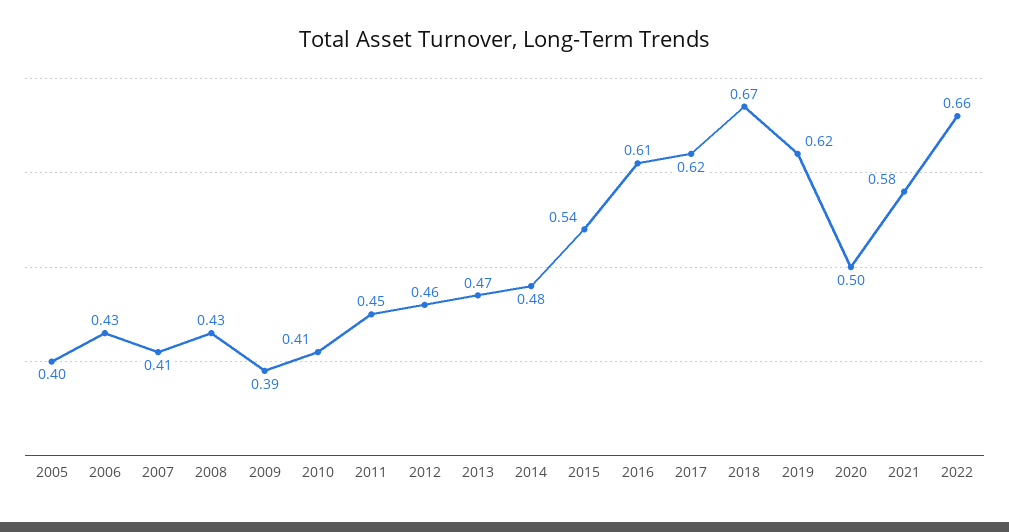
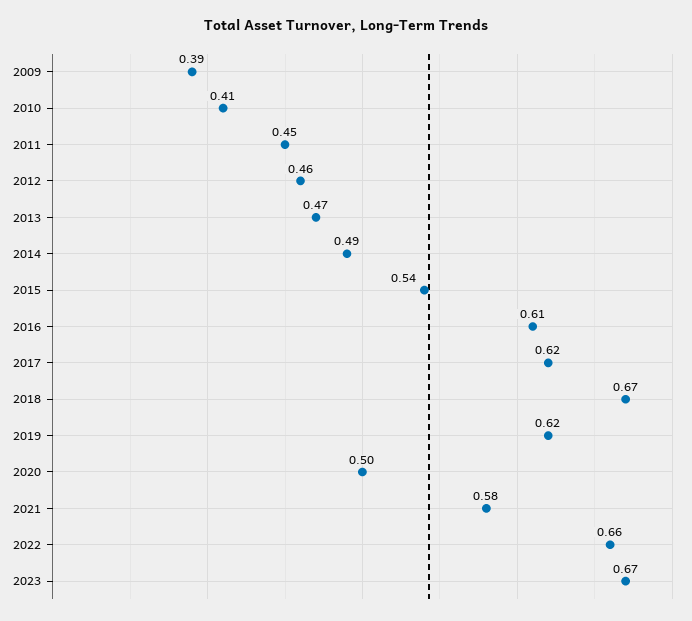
2005: 0.4 -> none
2006: 0.43 -> none
2007: 0.41 -> none
2008: 0.43 -> none
2014: 0.48 -> 0.49
2023: none -> 0.67

